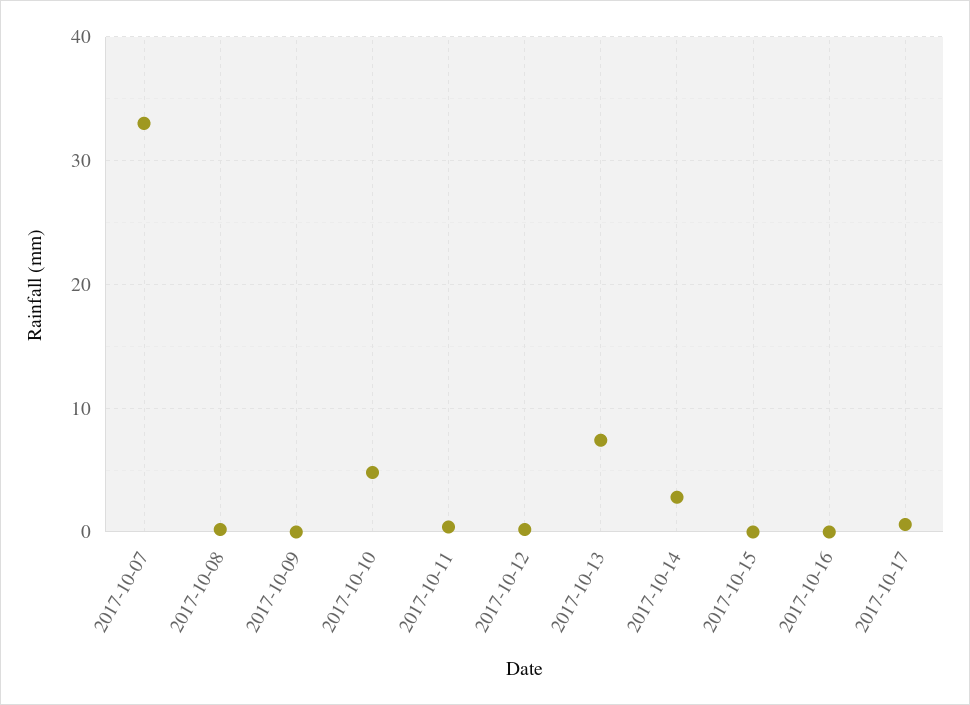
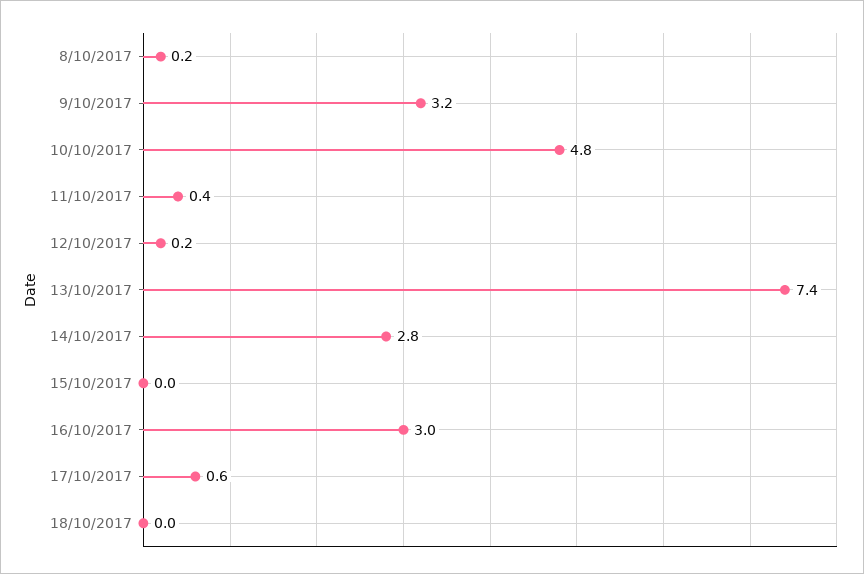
2017-10-07: 33 -> none
2017-10-09: 0 -> 3.2
2017-10-16: 0 -> 3
18/10/2017: none -> 0

